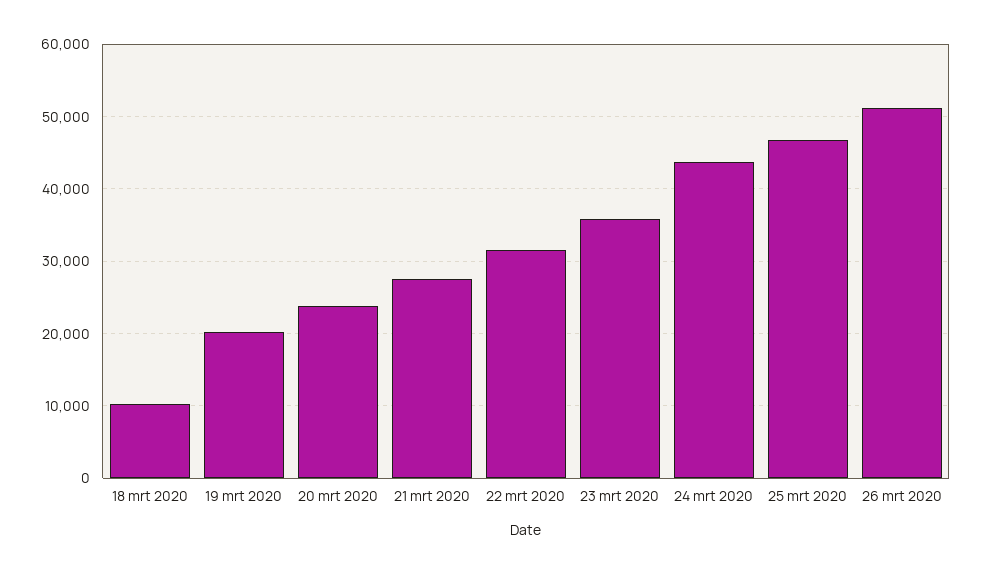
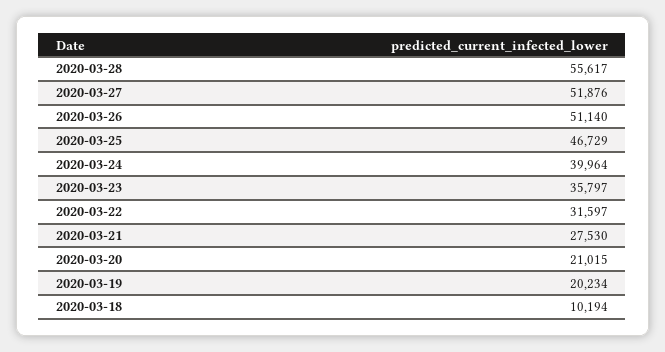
20 mrt 2020: 24000 -> 21015
24 mrt 2020: 44000 -> 39964
2020-03-28: none -> 55617
2020-03-27: none -> 51876

